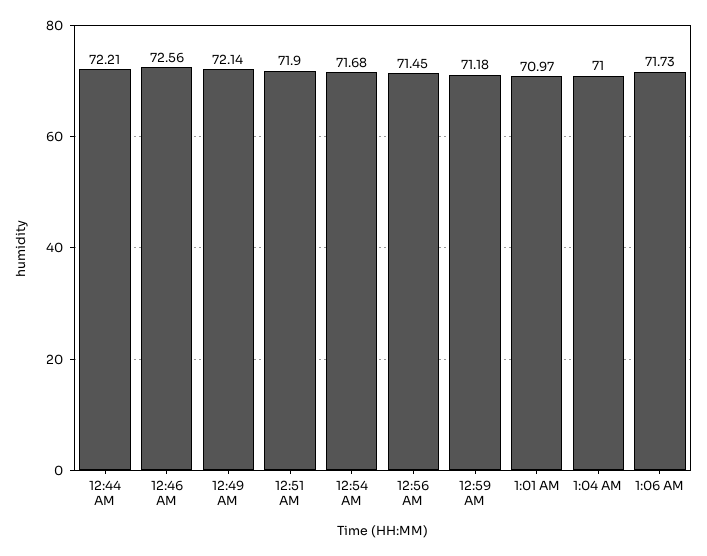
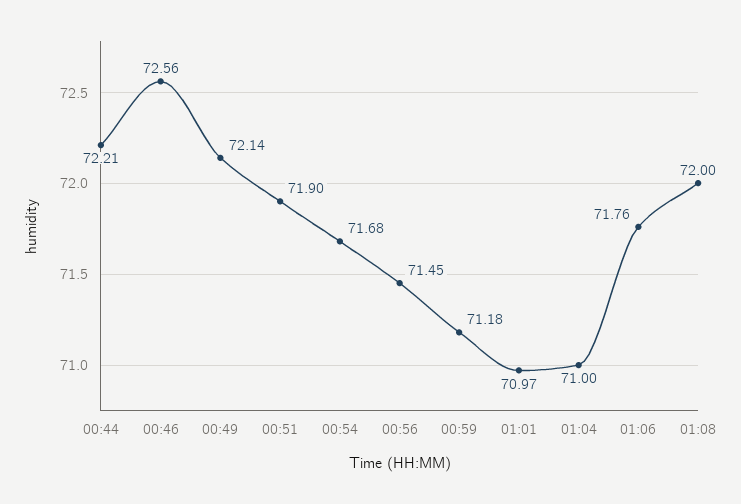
1:06 AM: 71.73 -> 71.76
01:08: none -> 72

